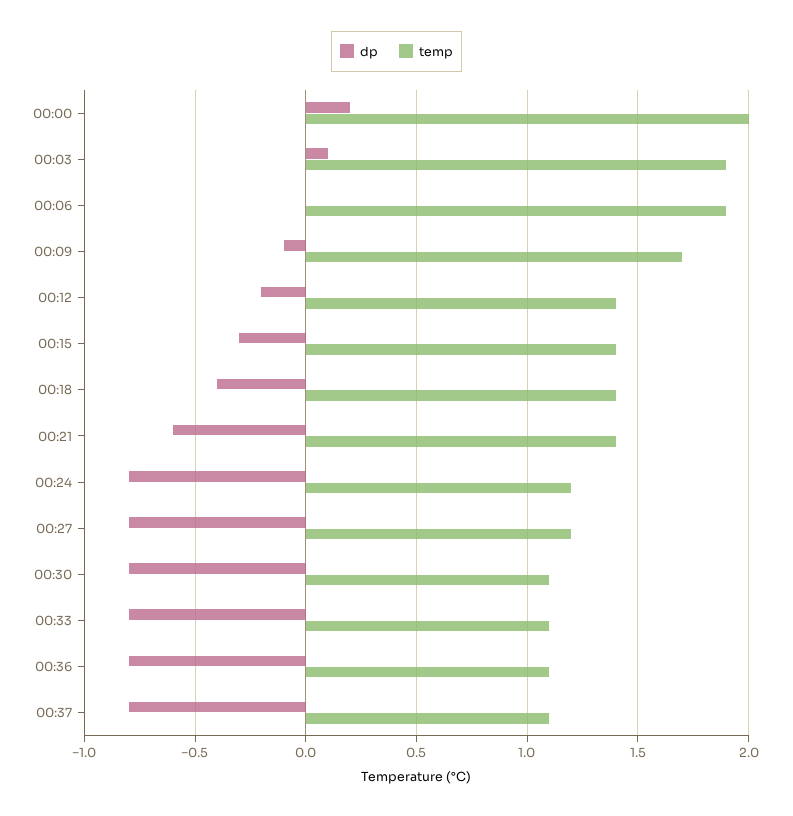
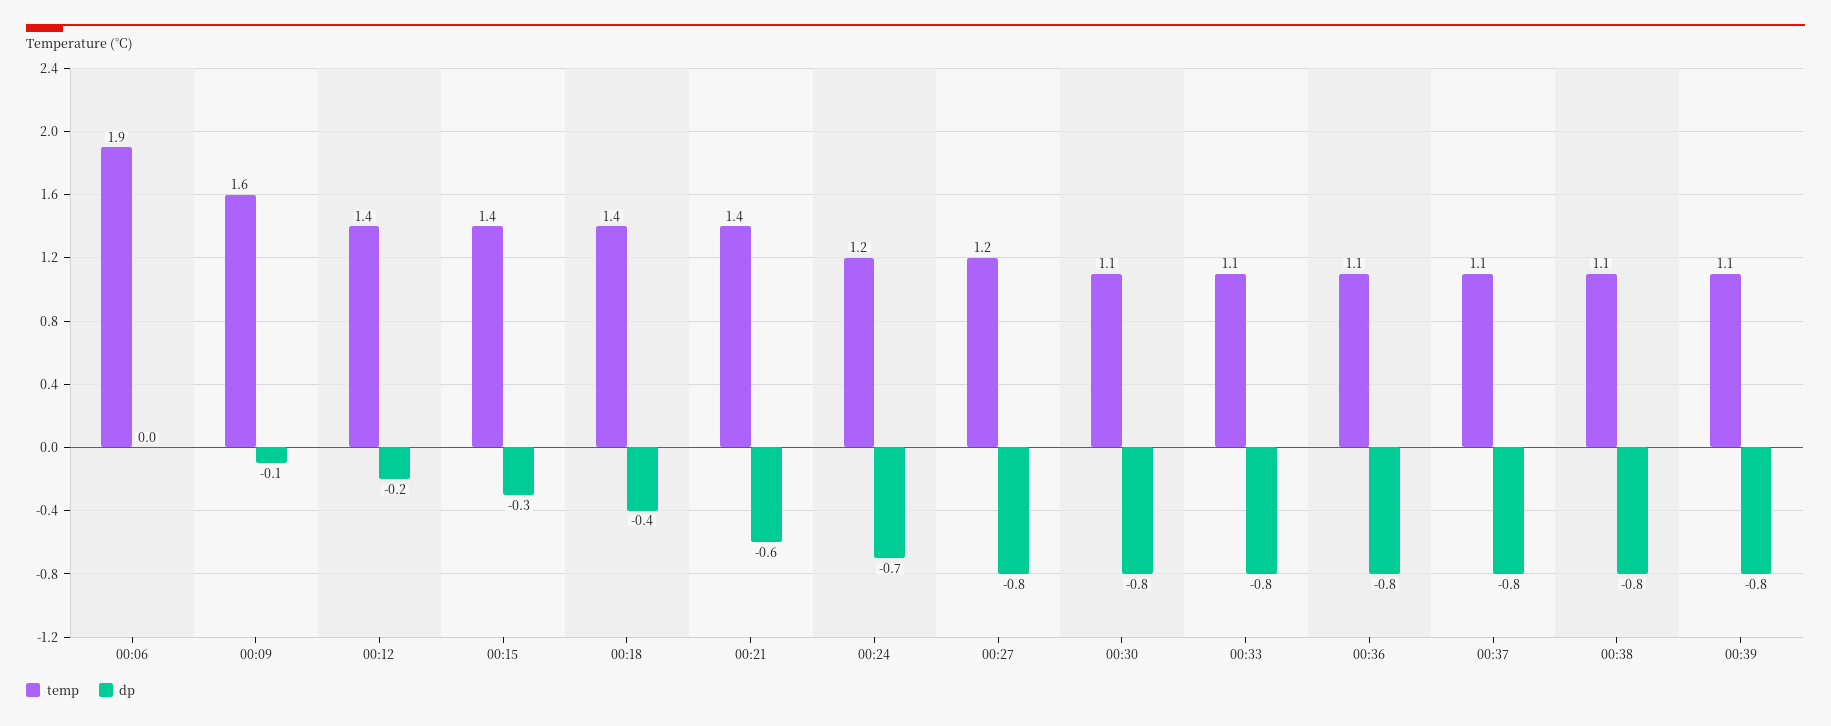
dp, 00:00: 0.2 -> none
temp, 00:00: 2 -> none
dp, 00:03: 0.1 -> none
temp, 00:03: 1.9 -> none
temp, 00:09: 1.7 -> 1.6
dp, 00:24: -0.8 -> -0.7
temp, 00:38: none -> 1.1
dp, 00:38: none -> -0.8
temp, 00:39: none -> 1.1
dp, 00:39: none -> -0.8

